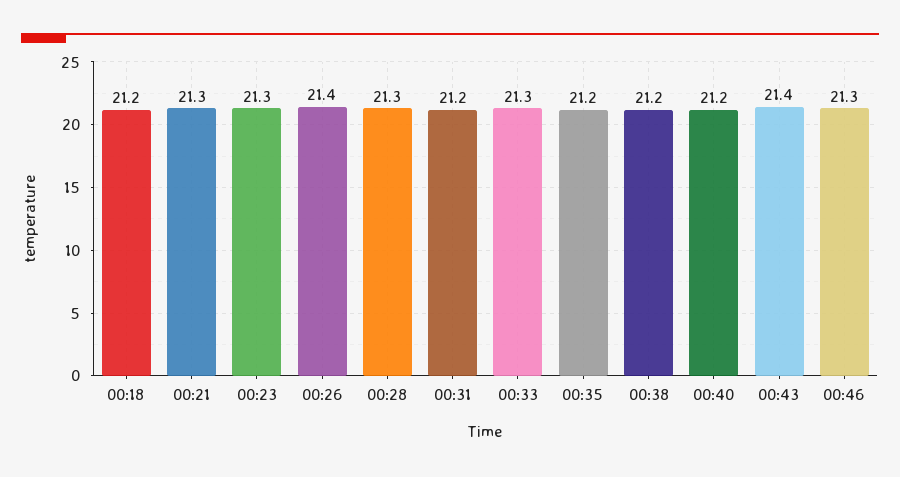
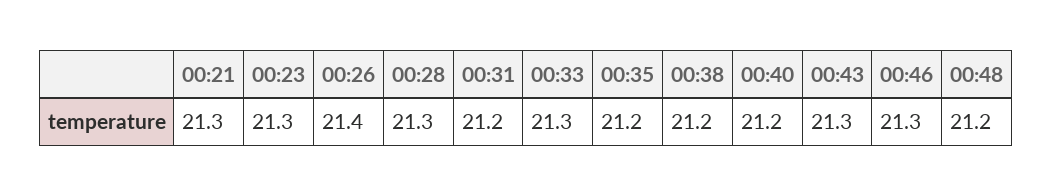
00:18: 21.2 -> none
00:43: 21.4 -> 21.3
00:48: none -> 21.2

